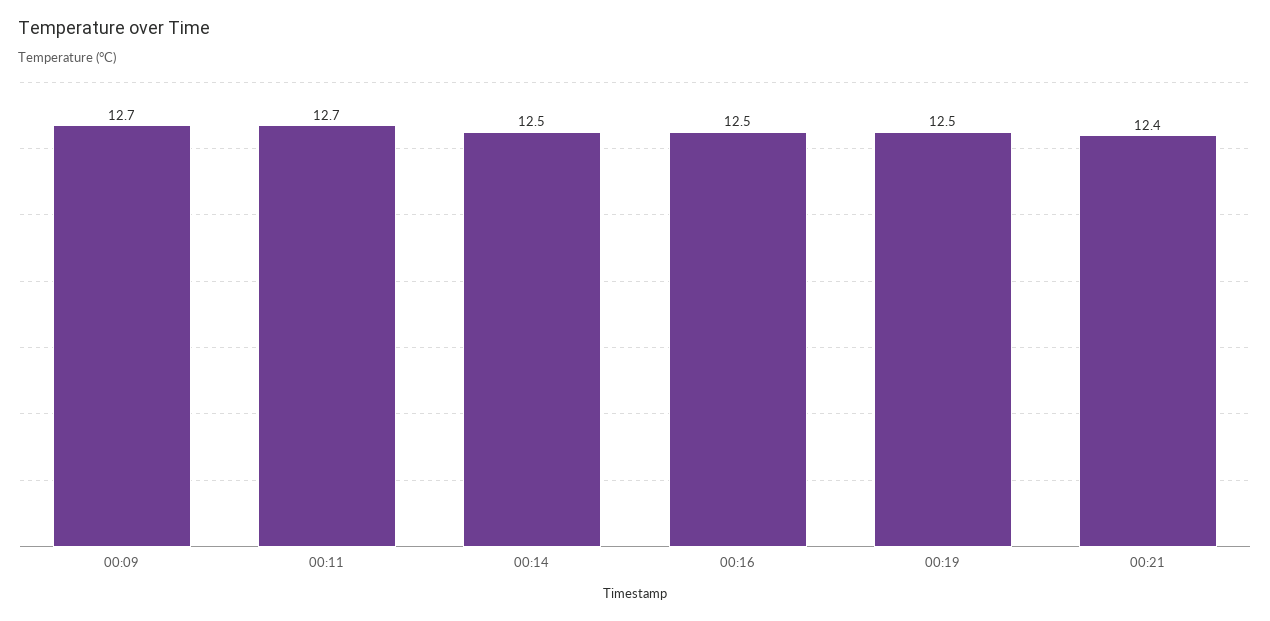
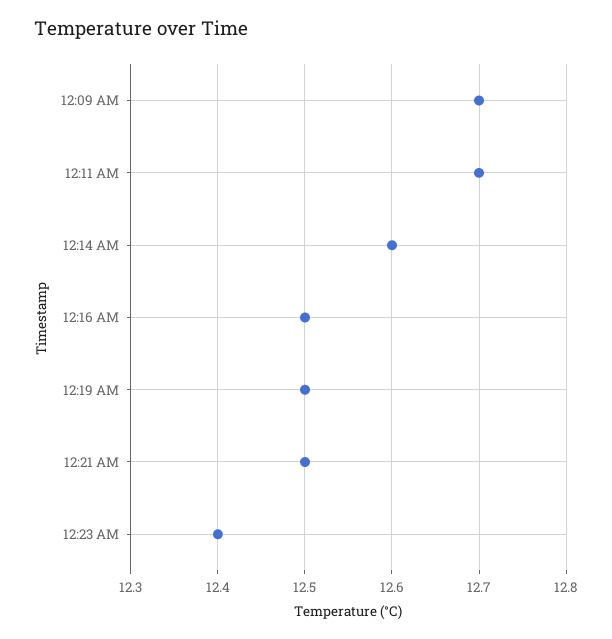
00:14: 12.5 -> 12.6
00:21: 12.4 -> 12.5
12:23 AM: none -> 12.4

